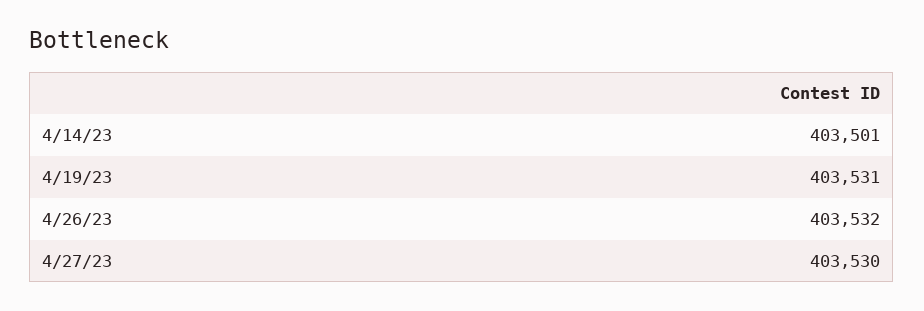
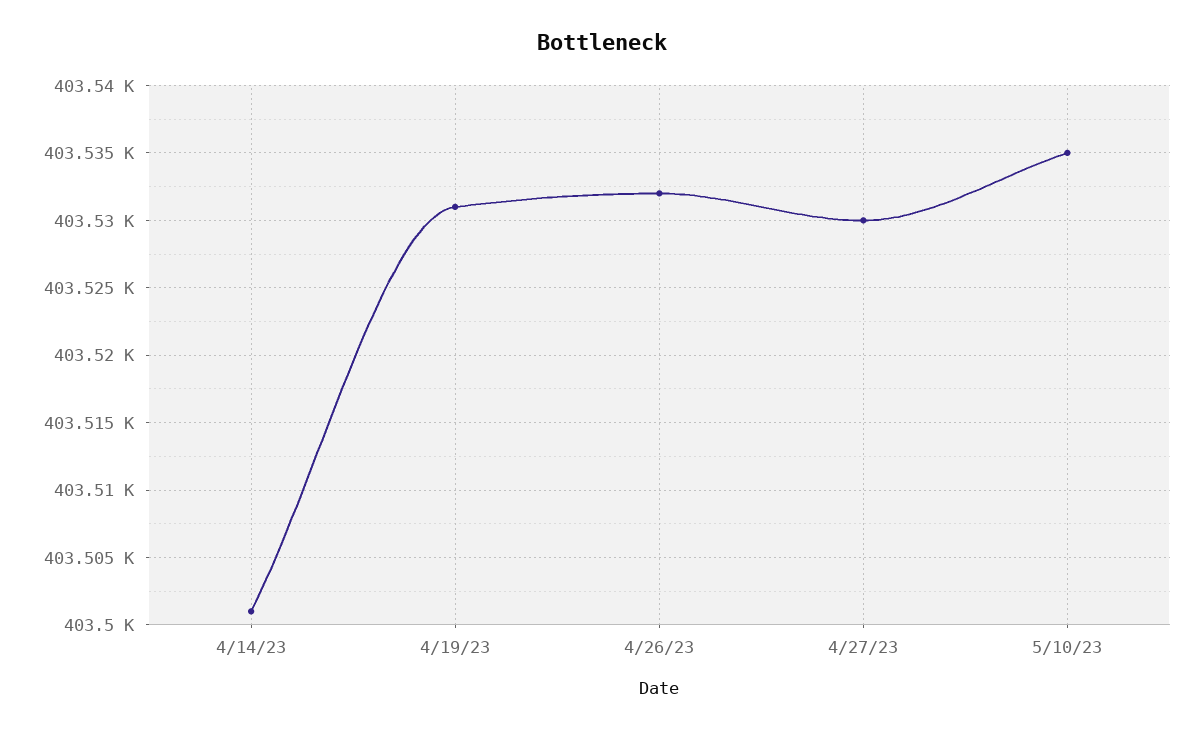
5/10/23: none -> 403535

